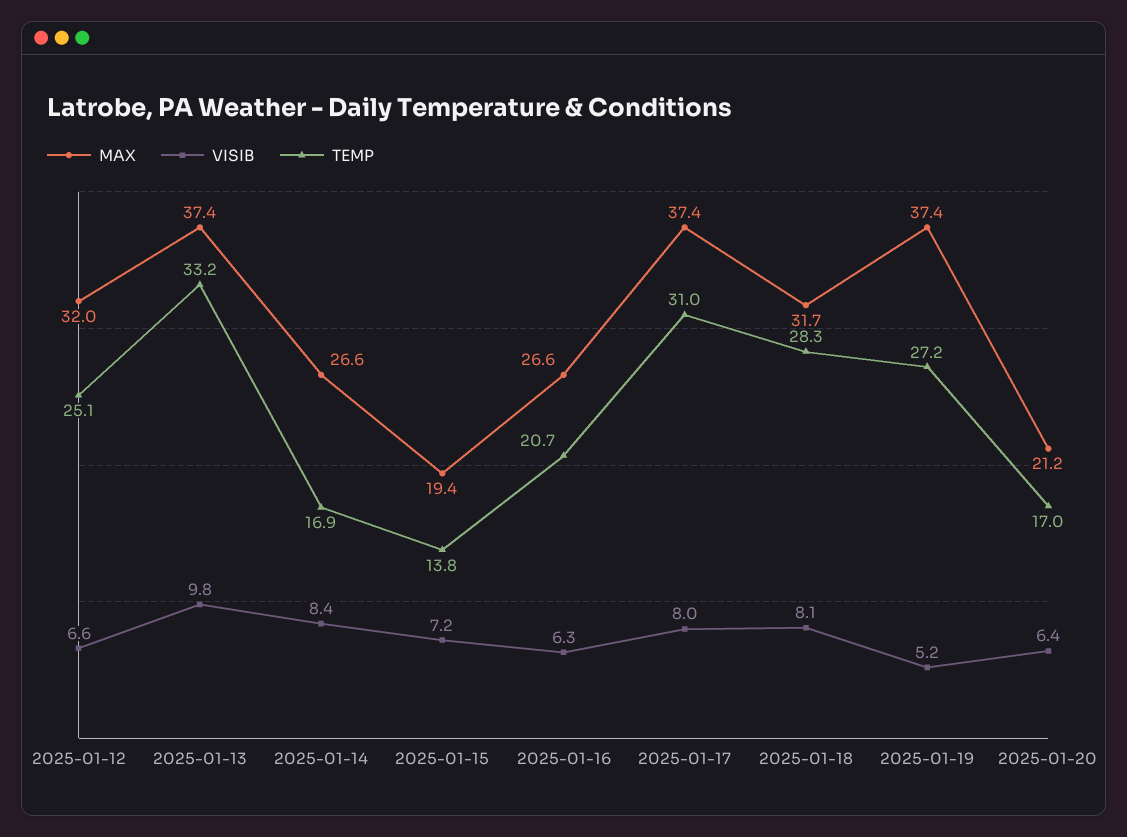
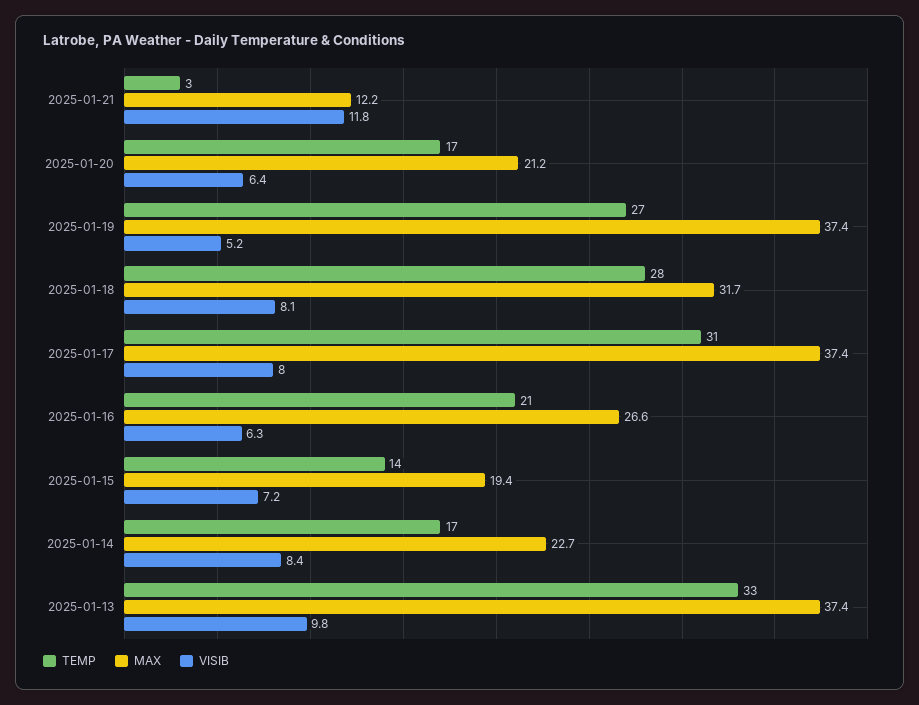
MAX, 2025-01-12: 32 -> none
VISIB, 2025-01-12: 6.6 -> none
TEMP, 2025-01-12: 25.1 -> none
MAX, 2025-01-14: 26.6 -> 22.7
TEMP, 2025-01-21: none -> 3
MAX, 2025-01-21: none -> 12.2
VISIB, 2025-01-21: none -> 11.8

